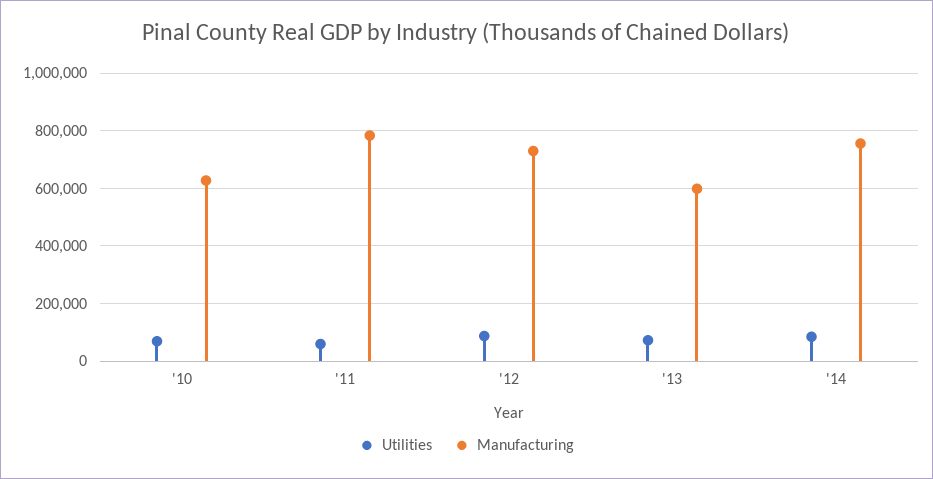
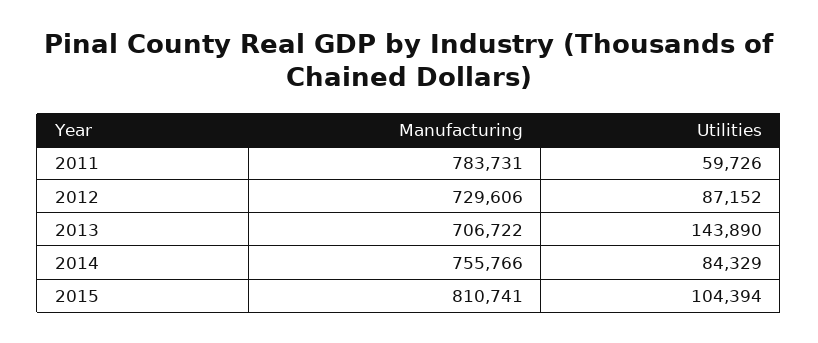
Utilities, '10: 75000 -> none
Manufacturing, '10: 625000 -> none
Utilities, '13: 75000 -> 143890
Manufacturing, '13: 600000 -> 706722
Manufacturing, 2015: none -> 810741
Utilities, 2015: none -> 104394

